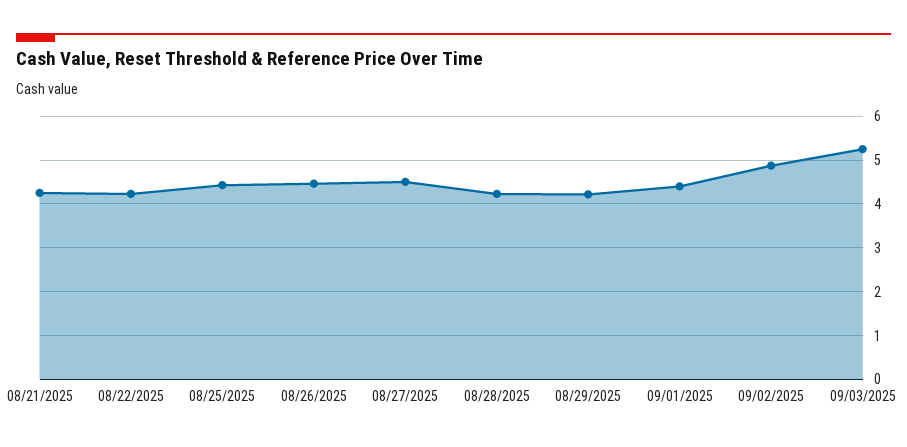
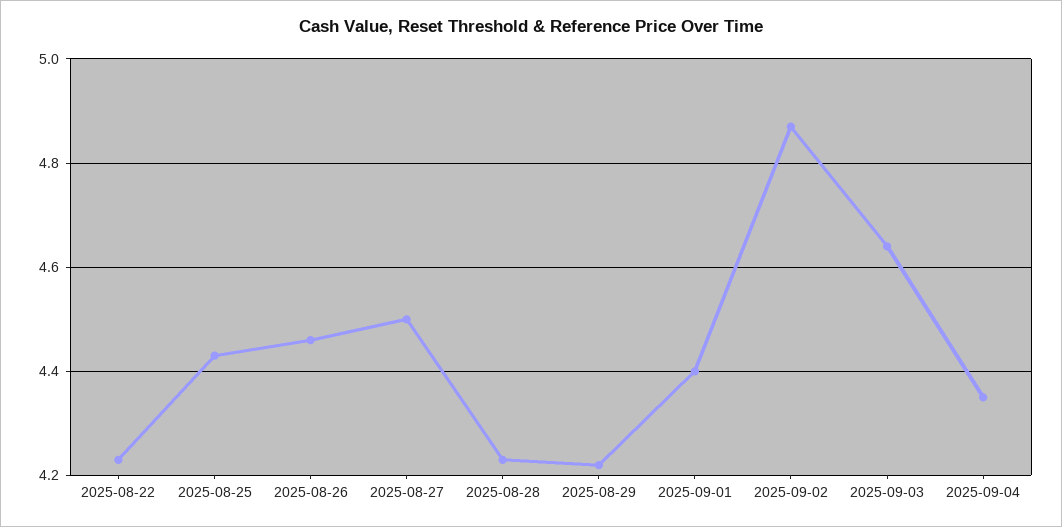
08/21/2025: 4.2 -> none
09/03/2025: 5.2 -> 4.65
2025-09-04: none -> 4.35

